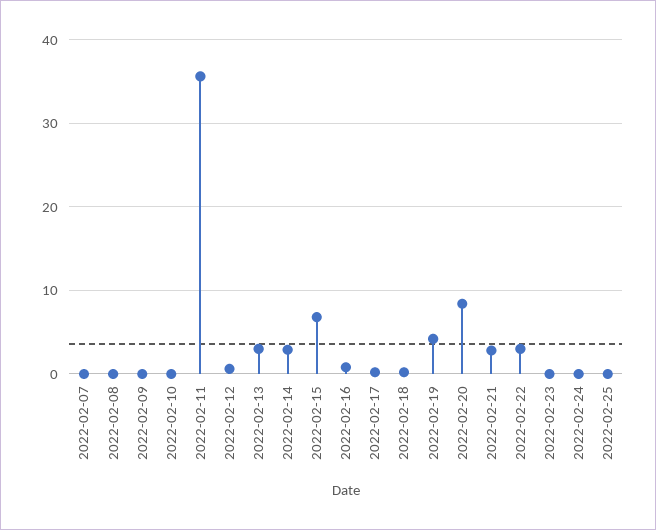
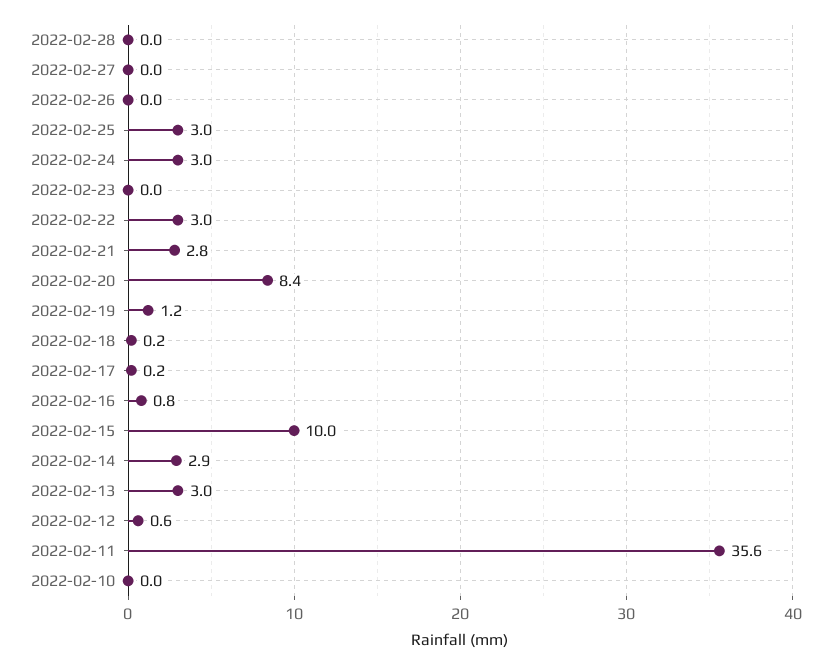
2022-02-07: 0 -> none
2022-02-08: 0 -> none
2022-02-09: 0 -> none
2022-02-15: 7 -> 10
2022-02-19: 4 -> 1.2
2022-02-24: 0 -> 3
2022-02-25: 0 -> 3
2022-02-28: none -> 0
2022-02-27: none -> 0
2022-02-26: none -> 0

